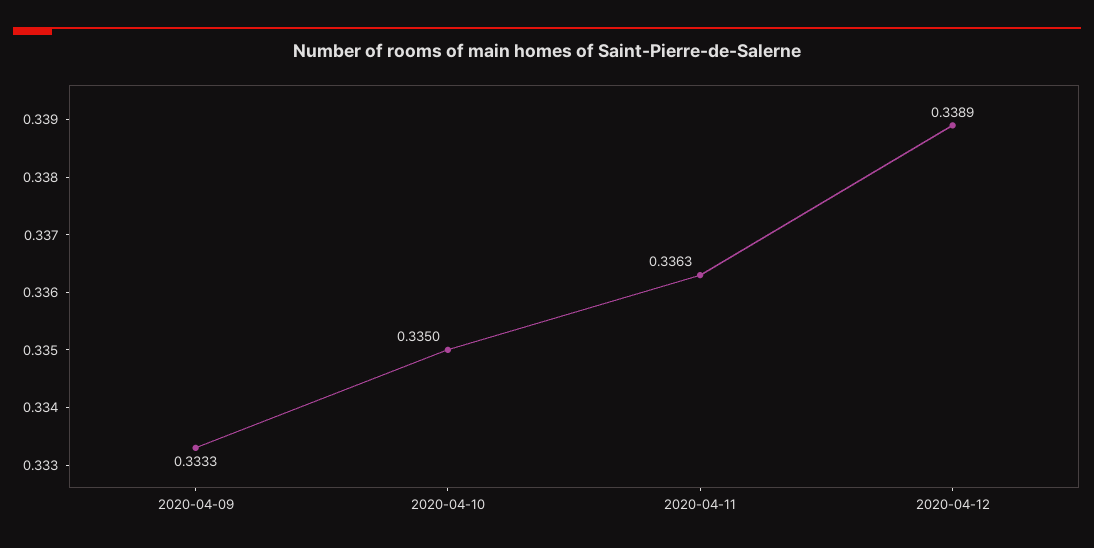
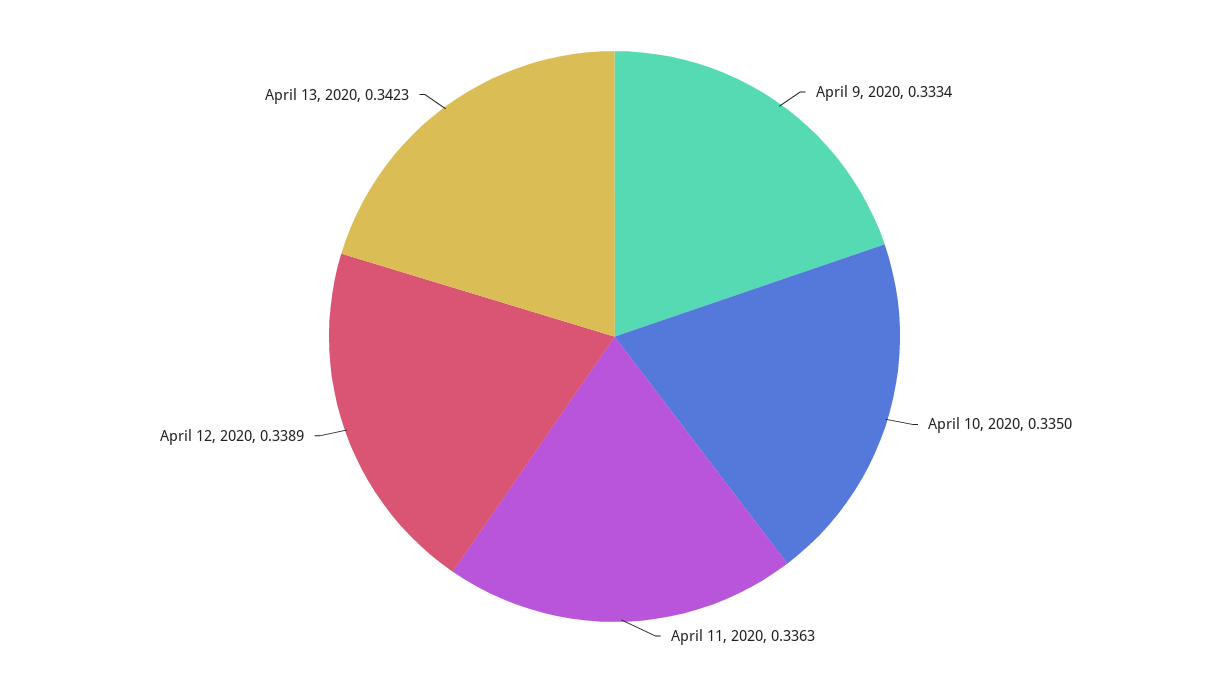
2020-04-09: 0.3333 -> 0.3334
April 13, 2020: none -> 0.3423

